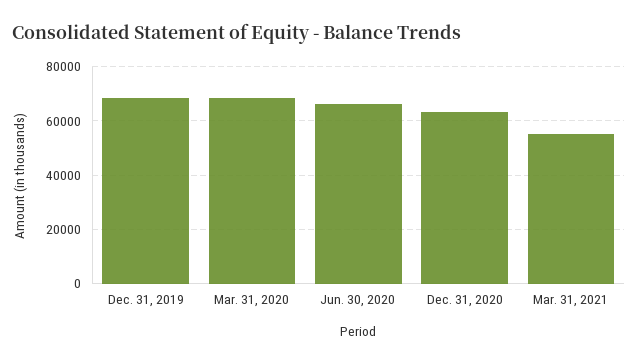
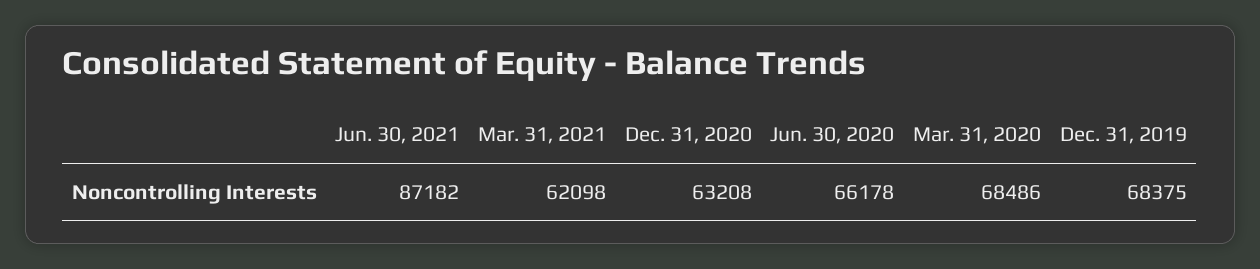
Mar. 31, 2021: 55000 -> 62098
Jun. 30, 2021: none -> 87182

